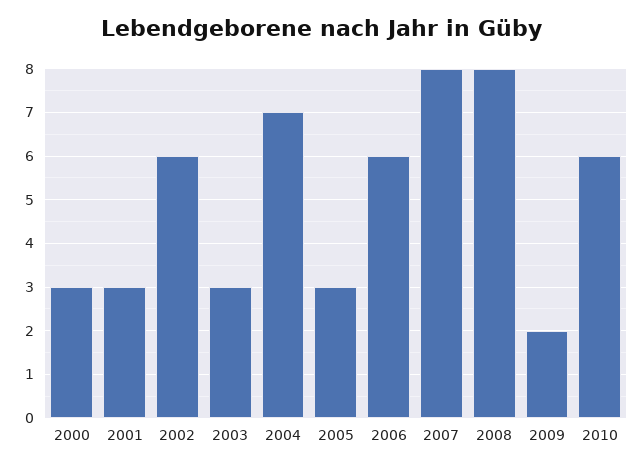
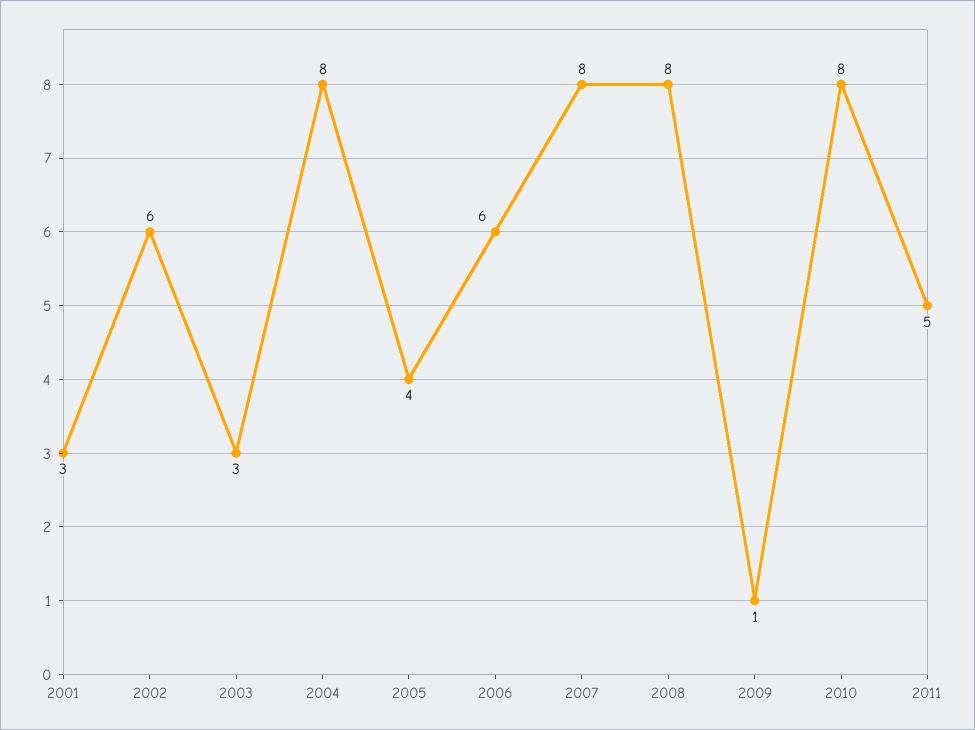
2000: 3 -> none
2004: 7 -> 8
2005: 3 -> 4
2009: 2 -> 1
2010: 6 -> 8
2011: none -> 5

